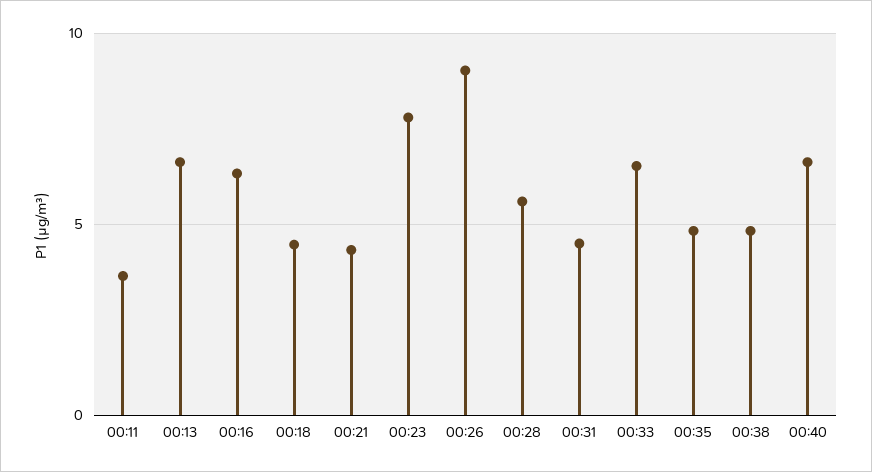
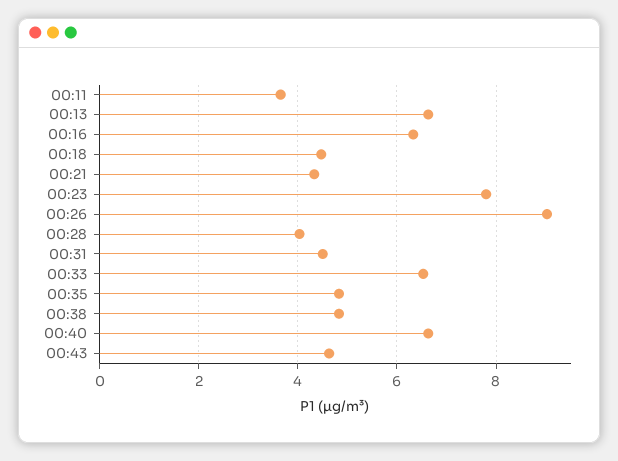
00:28: 5.5 -> 4
00:43: none -> 4.6

